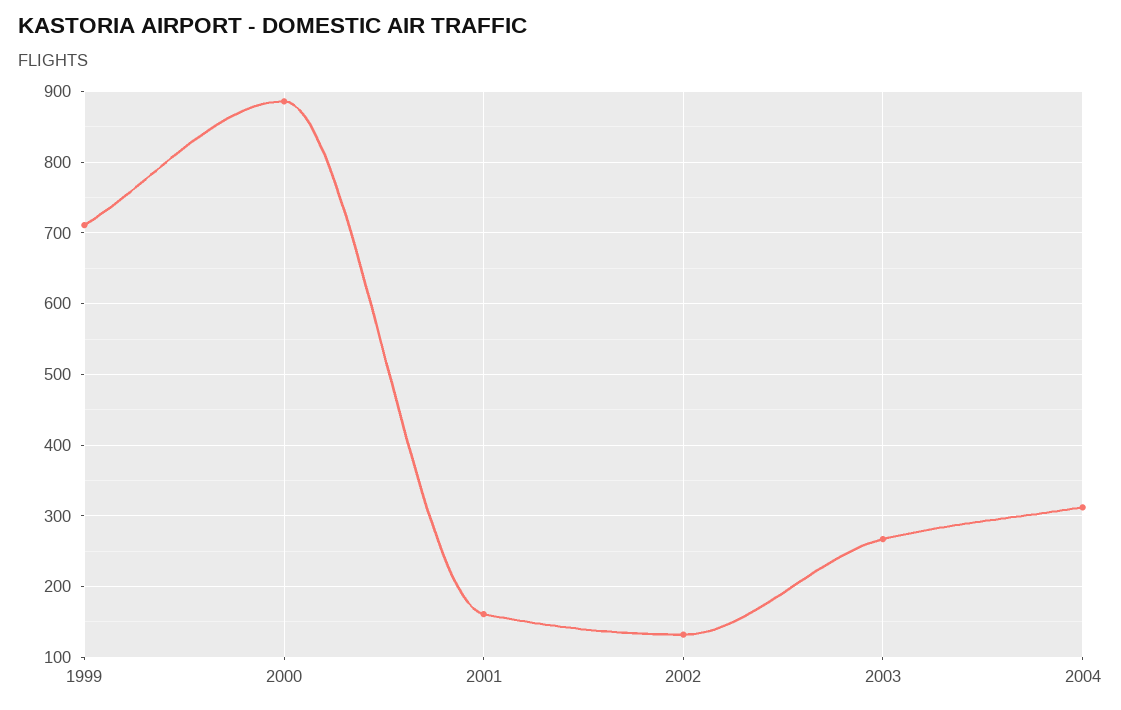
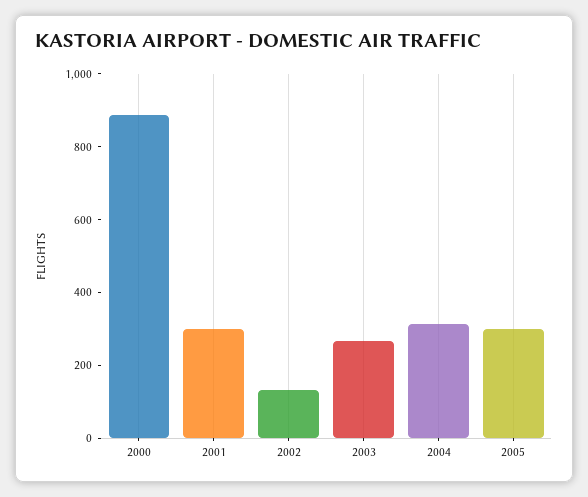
1999: 710 -> none
2001: 160 -> 300
2005: none -> 300

